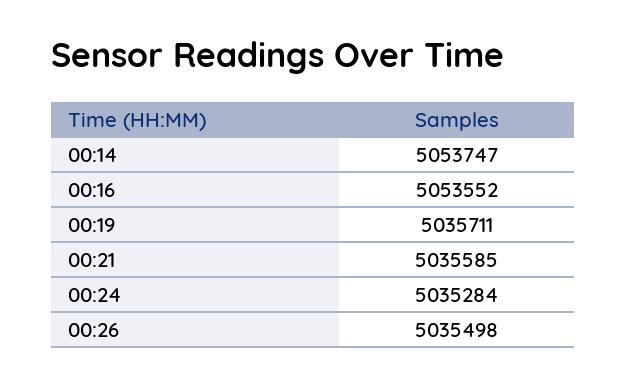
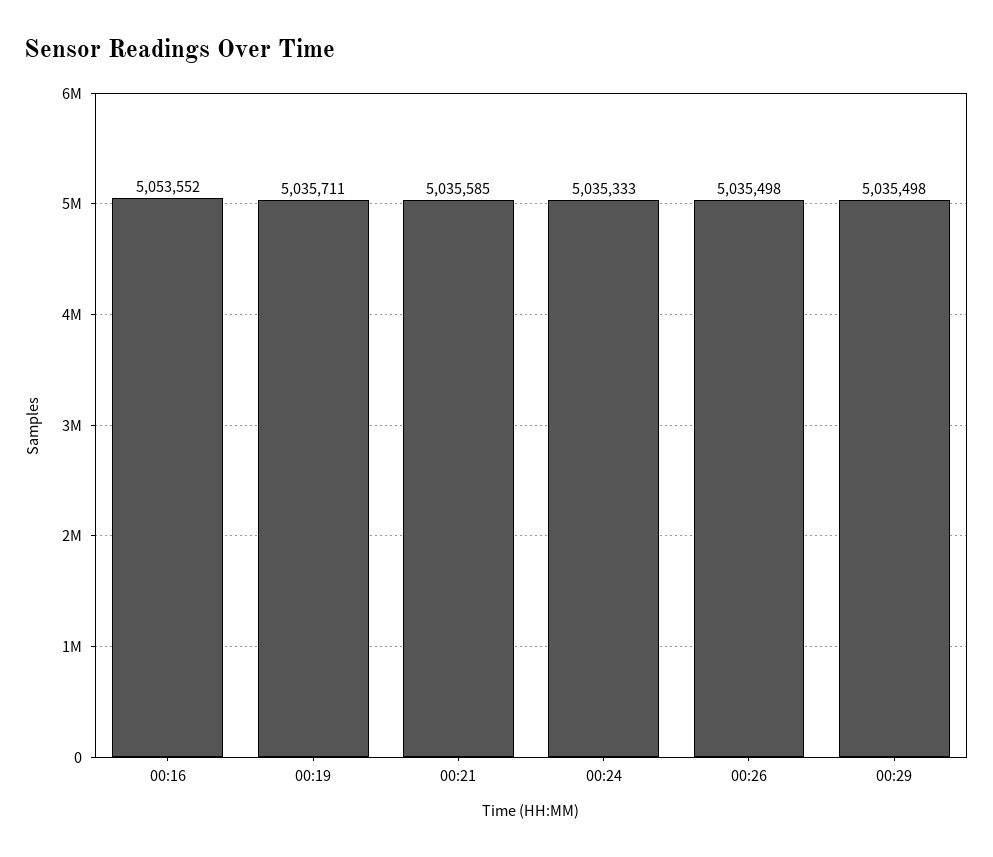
00:14: 5053747 -> none
00:24: 5035284 -> 5035333
00:29: none -> 5035498

